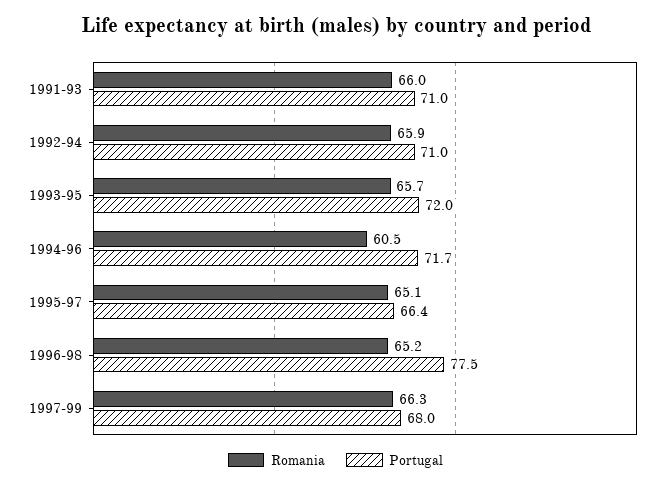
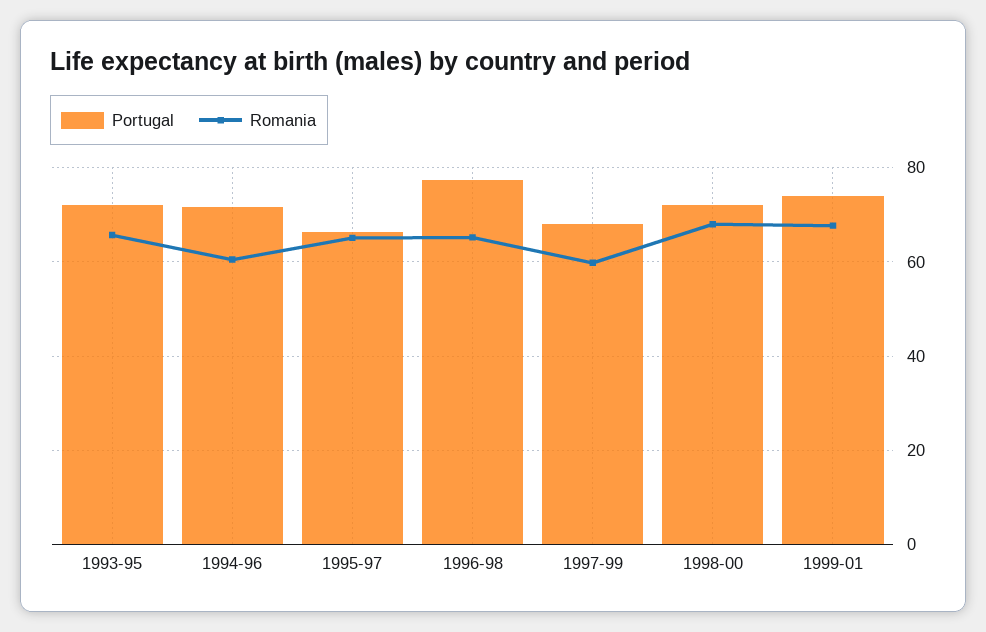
Romania, 1991-93: 66 -> none
Portugal, 1991-93: 71 -> none
Romania, 1992-94: 65.9 -> none
Portugal, 1992-94: 71 -> none
Romania, 1997-99: 66.3 -> 60
Portugal, 1998-00: none -> 72
Romania, 1998-00: none -> 68
Portugal, 1999-01: none -> 74
Romania, 1999-01: none -> 68

